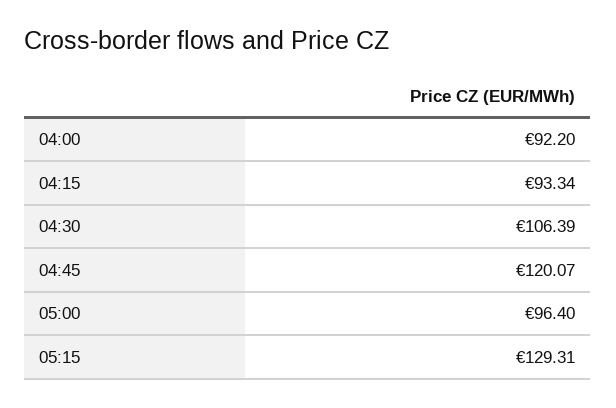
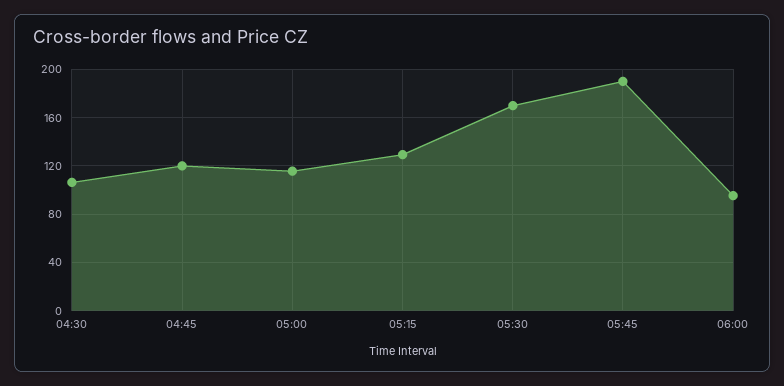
04:00: 92.2 -> none
04:15: 93.34 -> none
05:00: 96.4 -> 115
05:30: none -> 170
05:45: none -> 190
06:00: none -> 95

